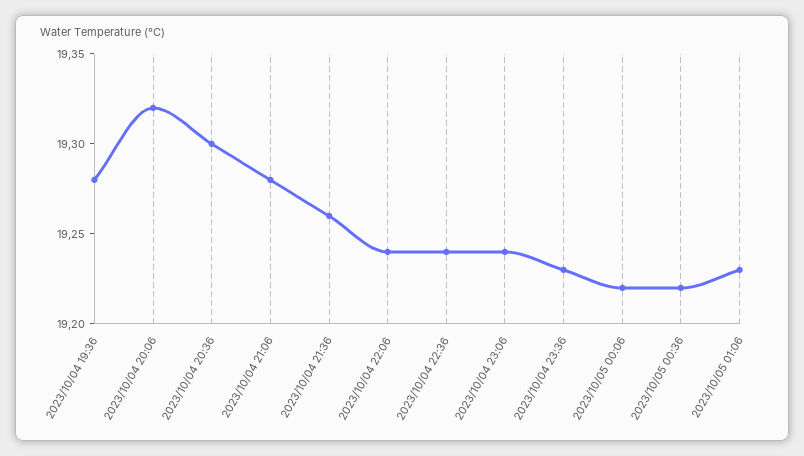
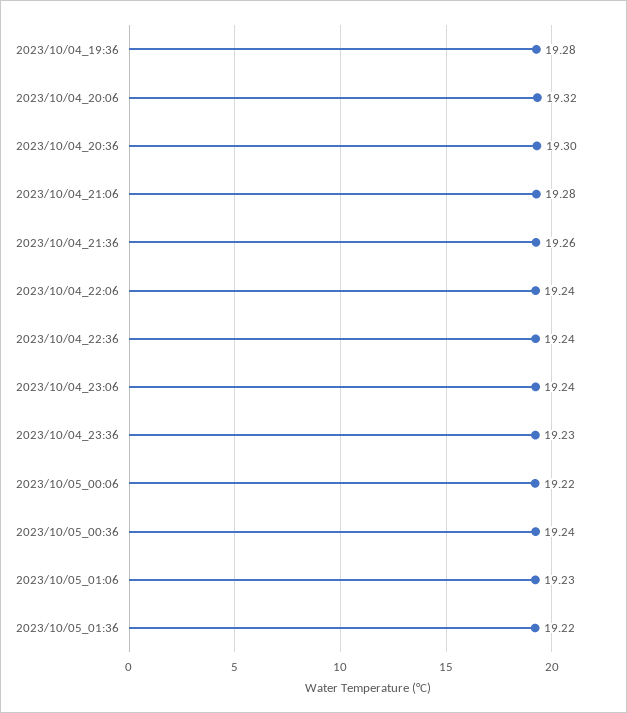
2023/10/05 00:36: 19.22 -> 19.24
2023/10/05_01:36: none -> 19.22

